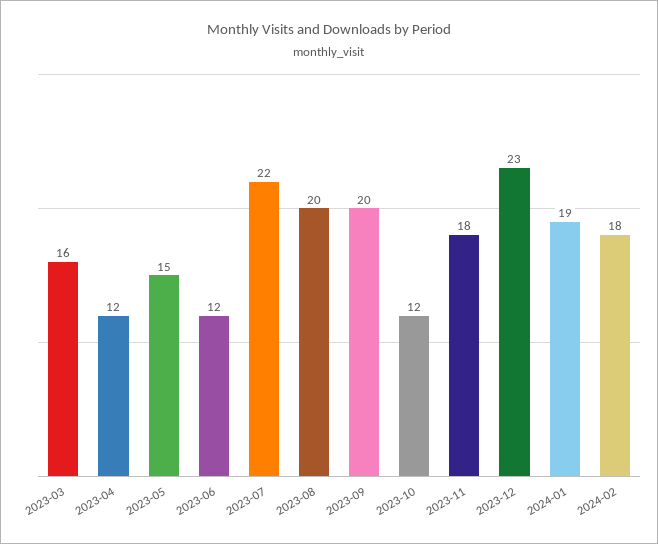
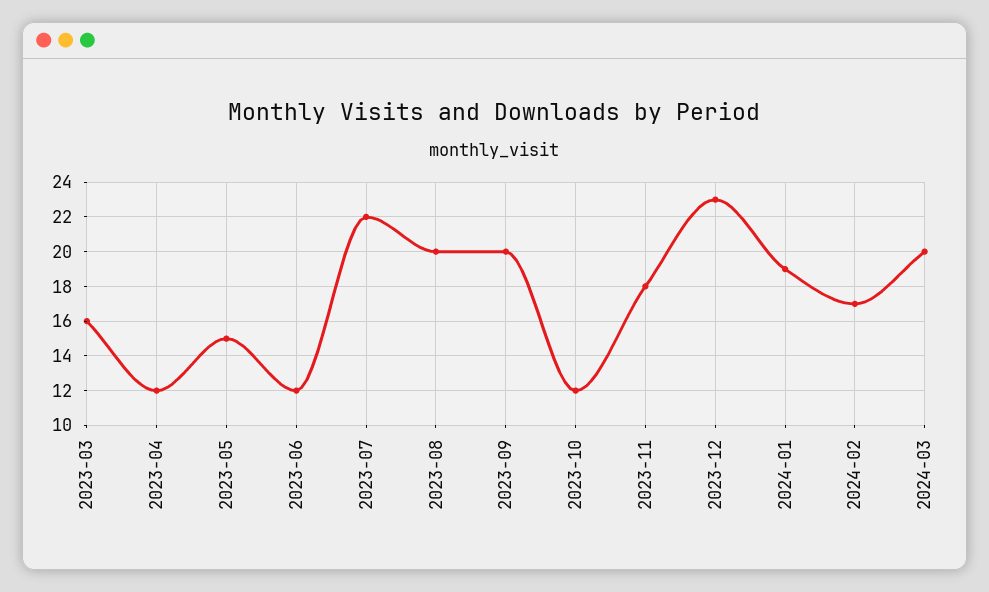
2024-02: 18 -> 17
2024-03: none -> 20

